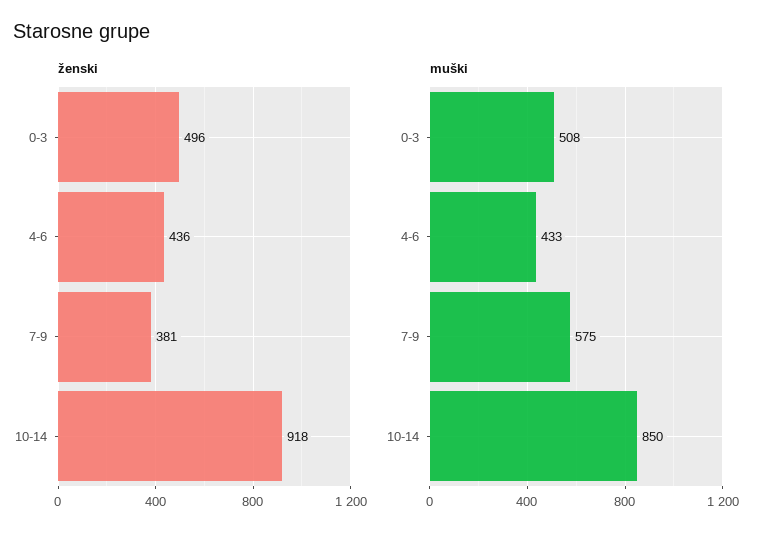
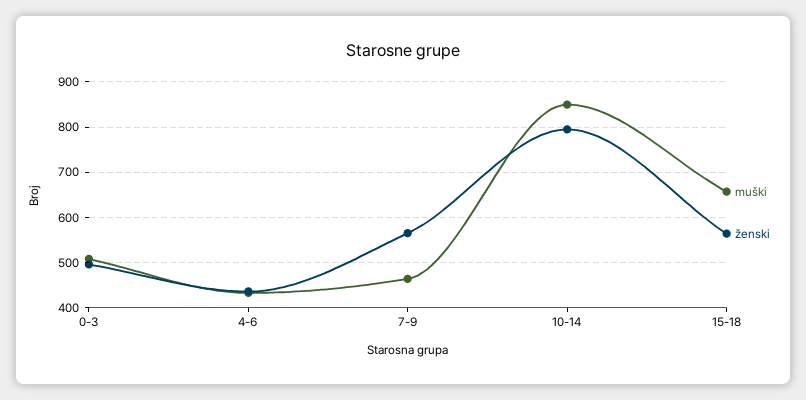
ženski, 7-9: 381 -> 560
ženski, 10-14: 918 -> 800
muški, 7-9: 575 -> 460
muški, 15-18: none -> 660
ženski, 15-18: none -> 560

